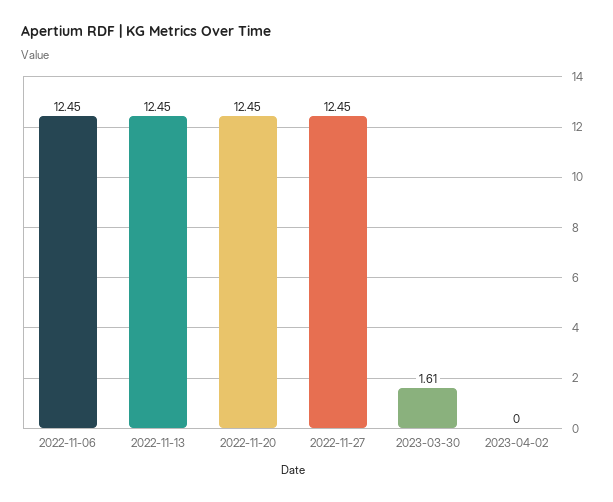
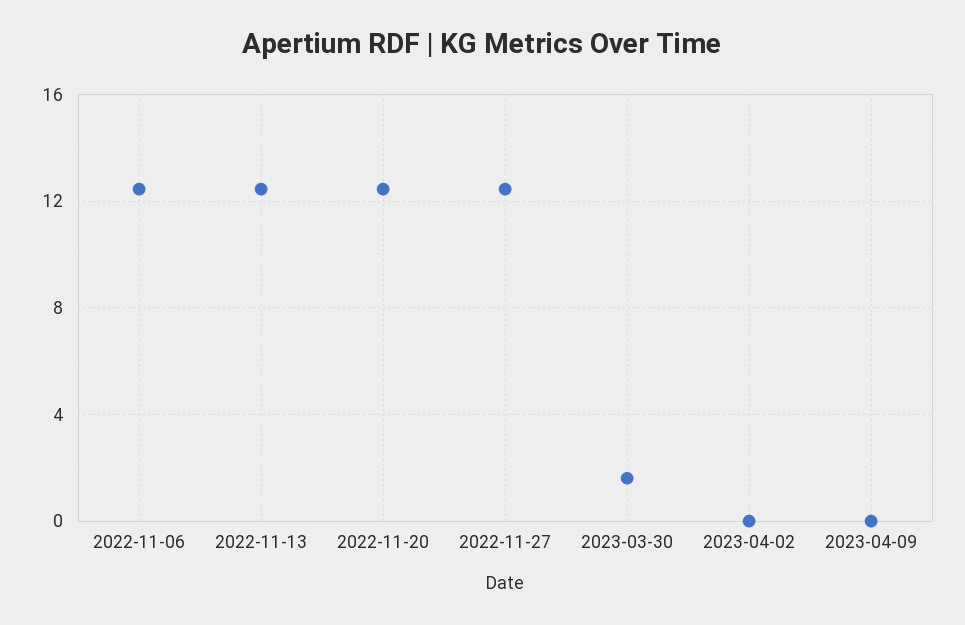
2023-04-09: none -> 0

